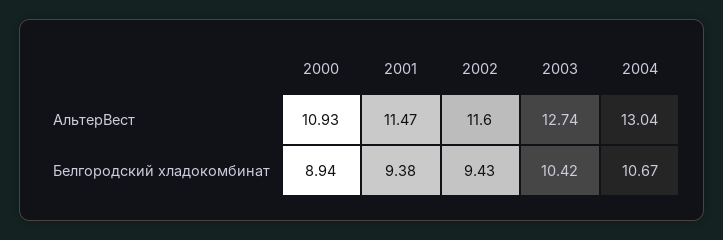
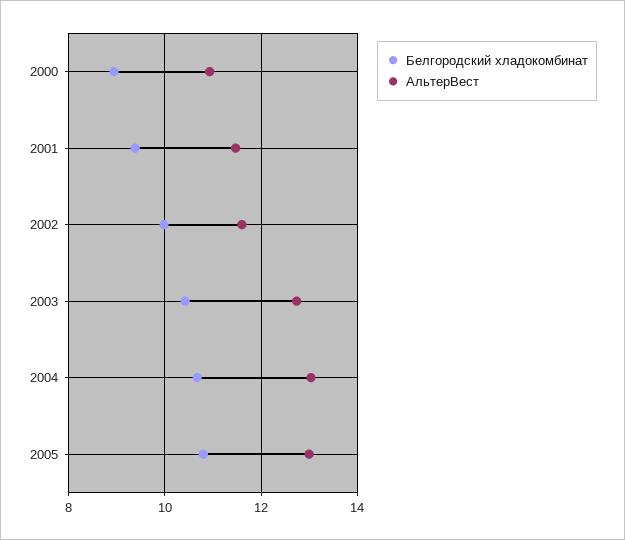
Белгородский хладокомбинат, 2002: 9.43 -> 10
Белгородский хладокомбинат, 2005: none -> 10.8
АльтерВест, 2005: none -> 13

